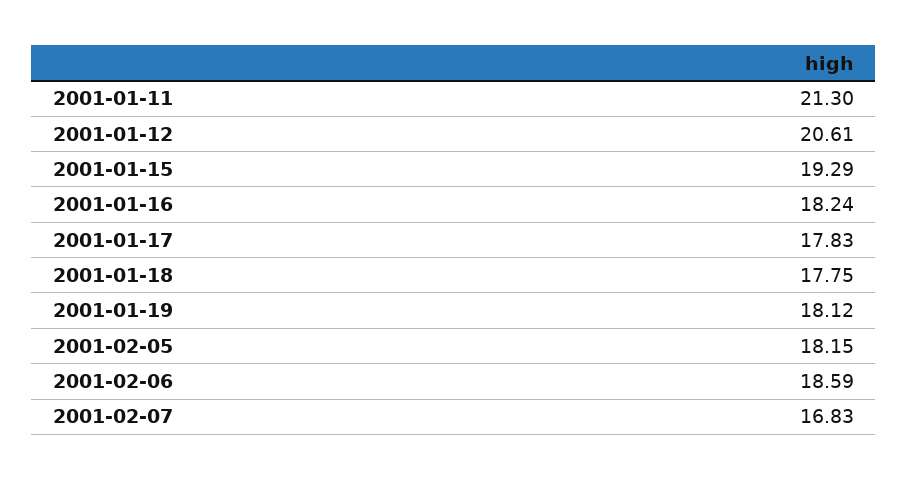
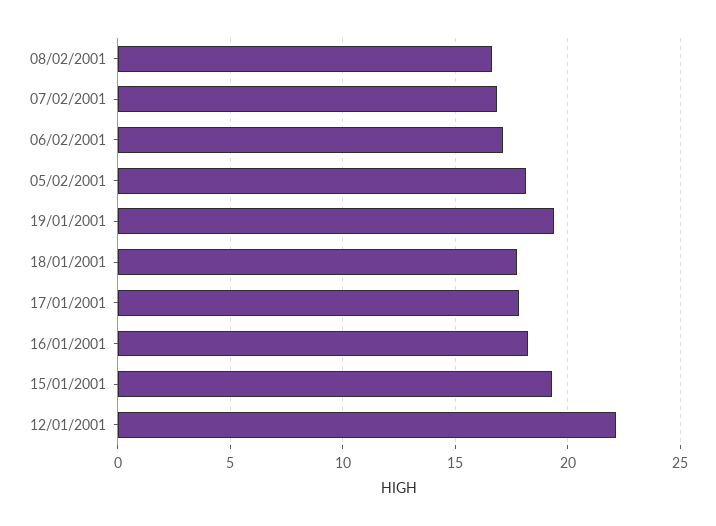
2001-01-11: 21.3 -> none
2001-01-12: 20.61 -> 22
2001-01-19: 18.12 -> 19.5
2001-02-06: 18.59 -> 17
08/02/2001: none -> 16.5

